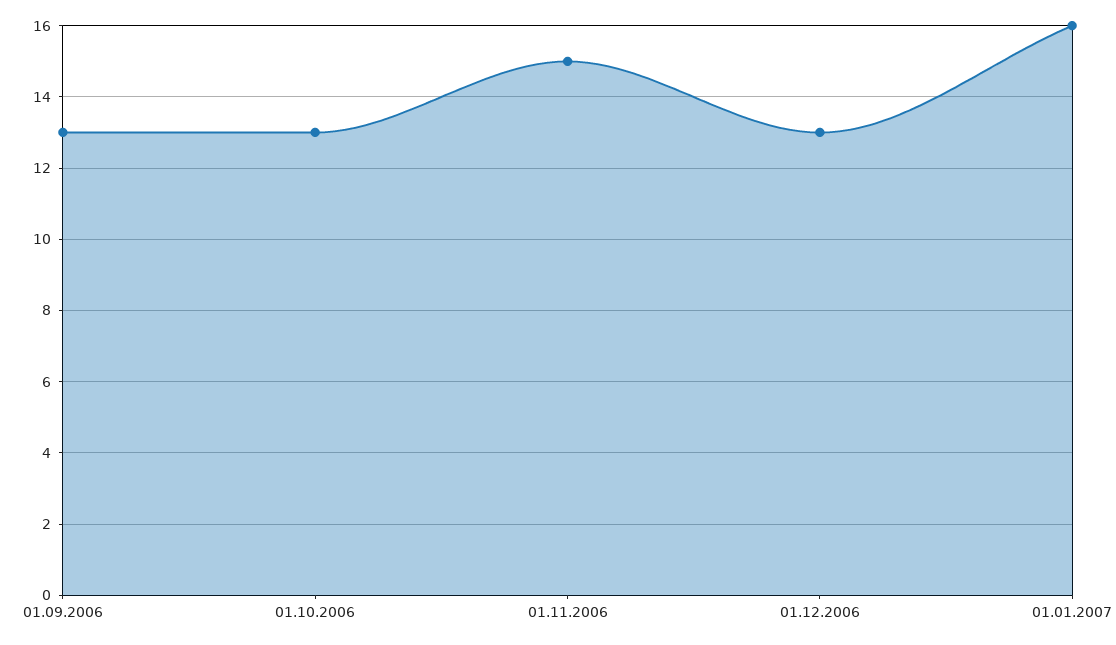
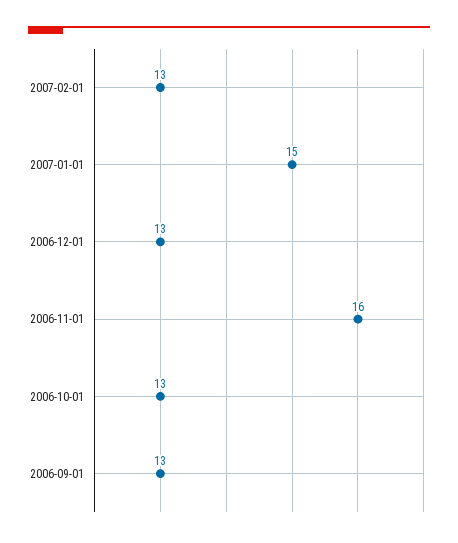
01.11.2006: 15 -> 16
01.01.2007: 16 -> 15
2007-02-01: none -> 13

